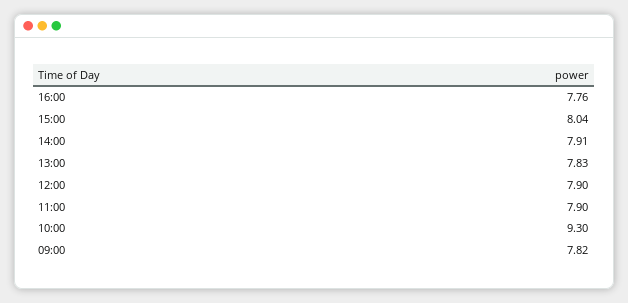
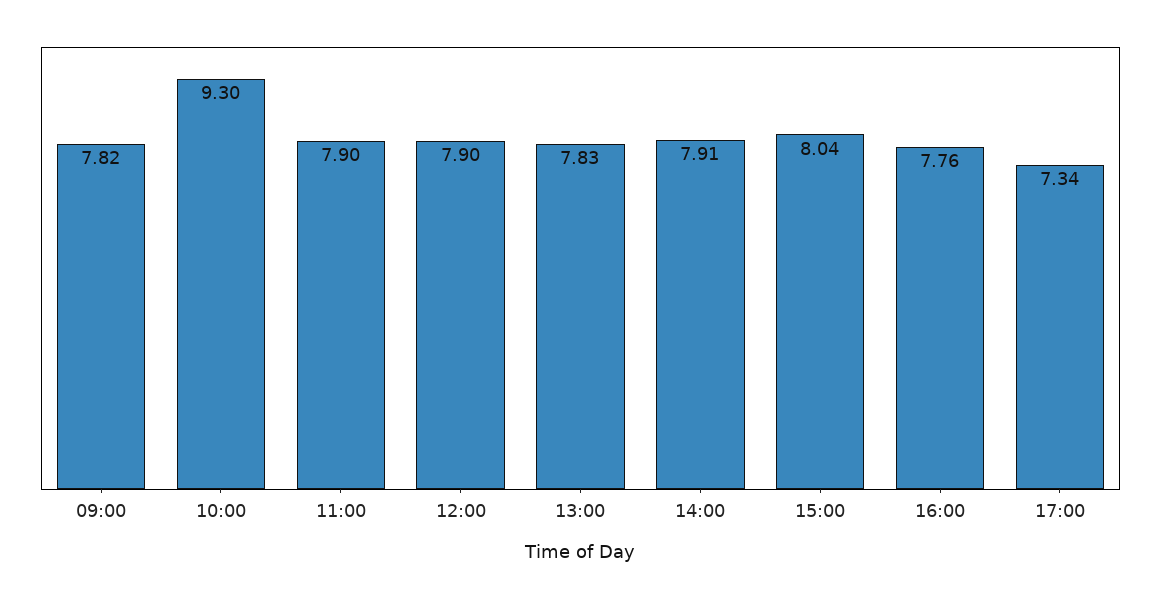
17:00: none -> 7.34

